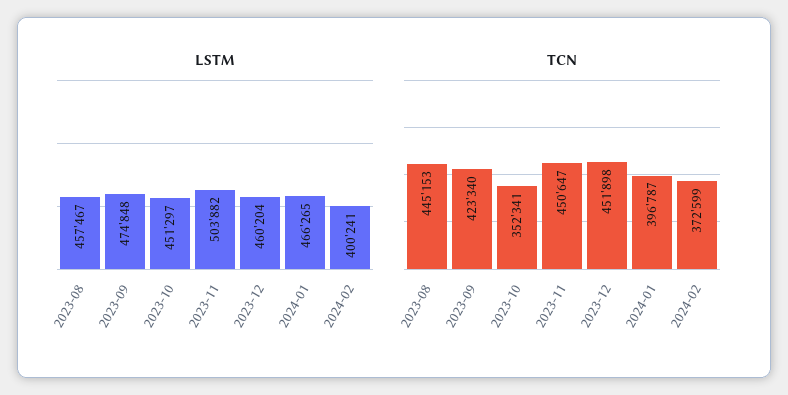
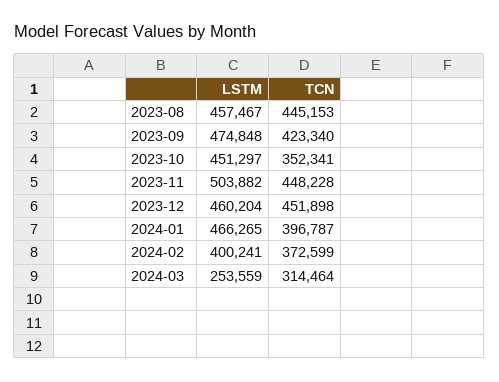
TCN, 2023-11: 450647 -> 448228
LSTM, 2024-03: none -> 253559
TCN, 2024-03: none -> 314464

